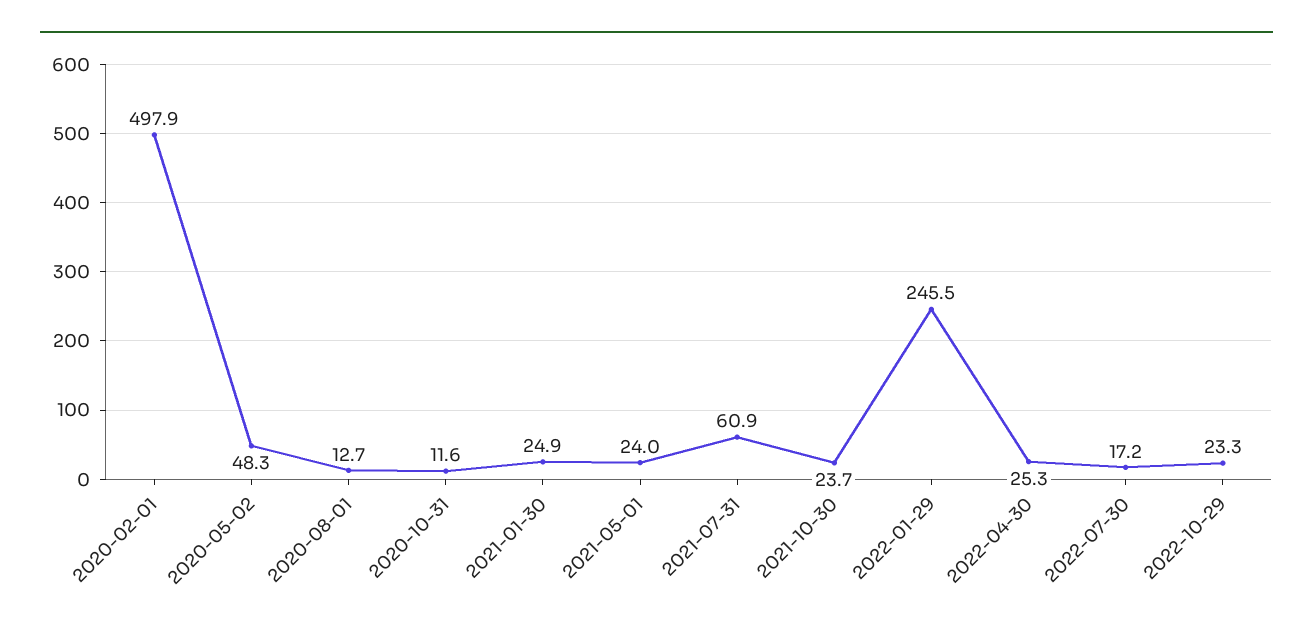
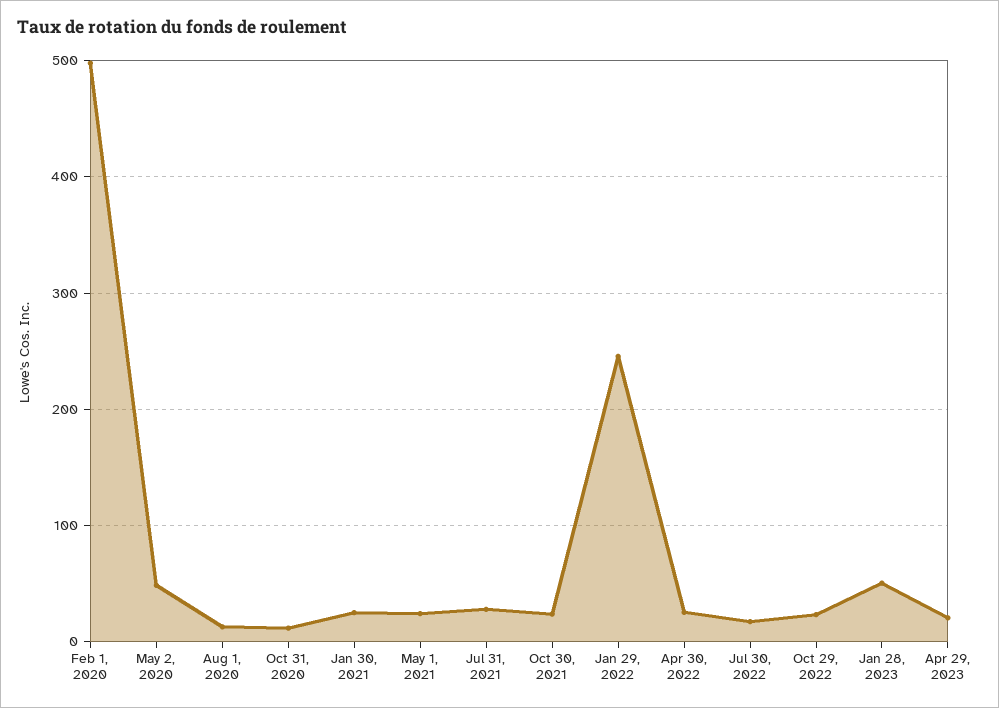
2021-07-31: 60.9 -> 30
Jan 28, 2023: none -> 50
Apr 29, 2023: none -> 20

